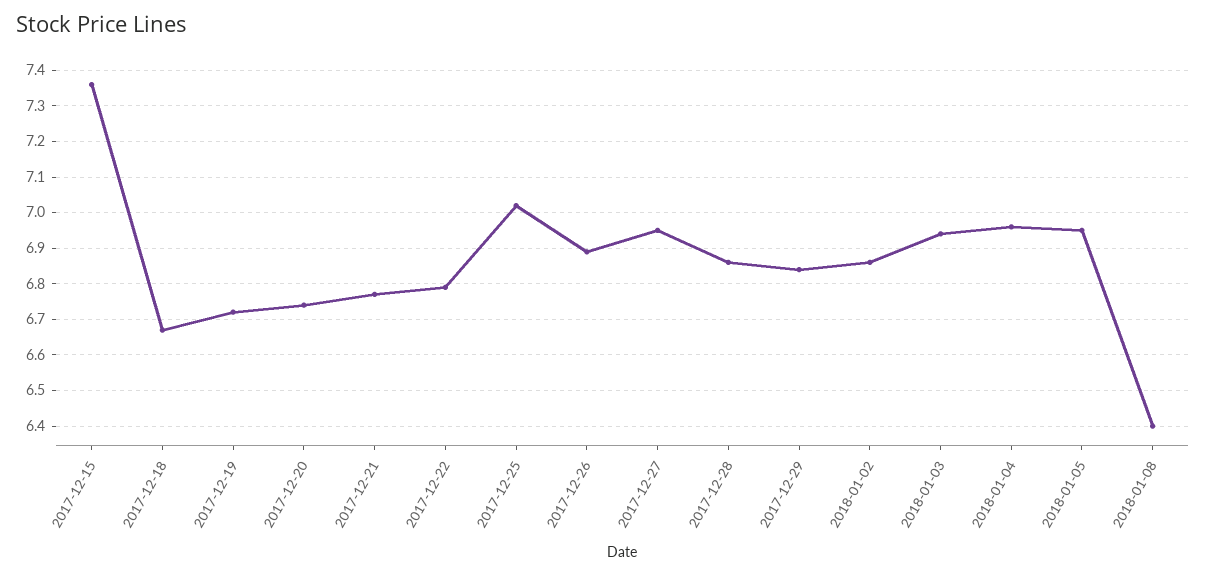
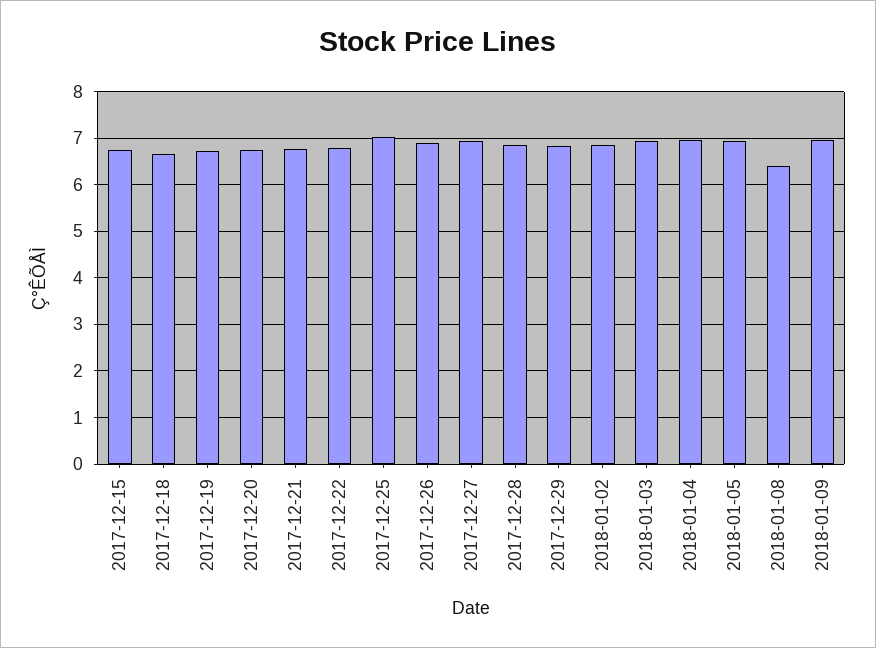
2017-12-15: 7.35 -> 6.8
2018-01-09: none -> 7

